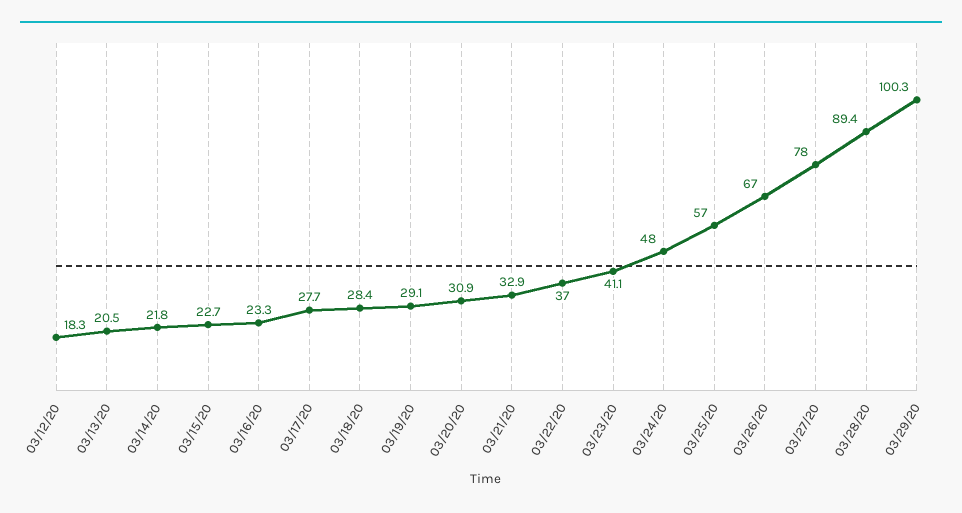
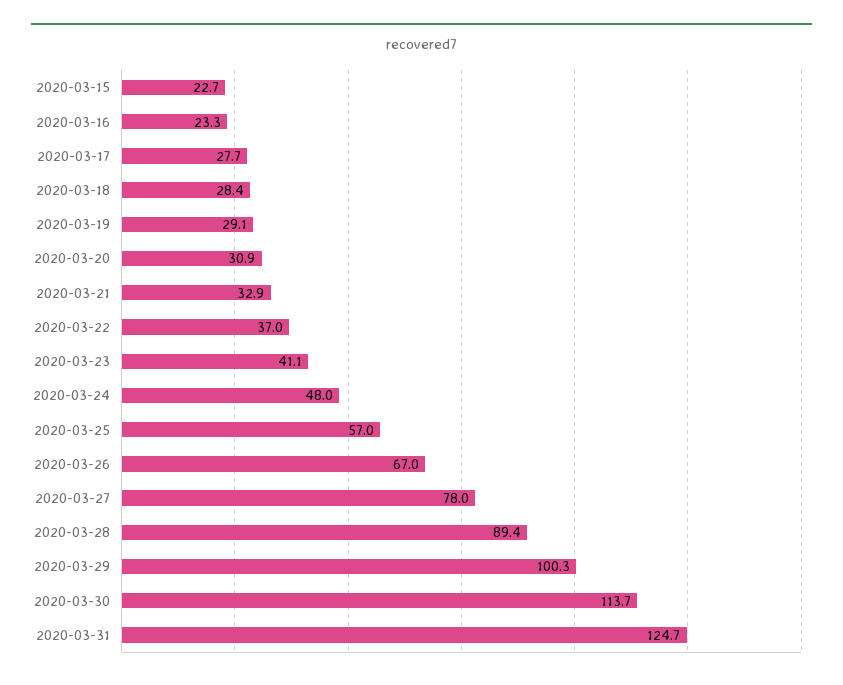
03/12/20: 18.3 -> none
03/13/20: 20.5 -> none
03/14/20: 21.8 -> none
2020-03-30: none -> 113.7
2020-03-31: none -> 124.7

